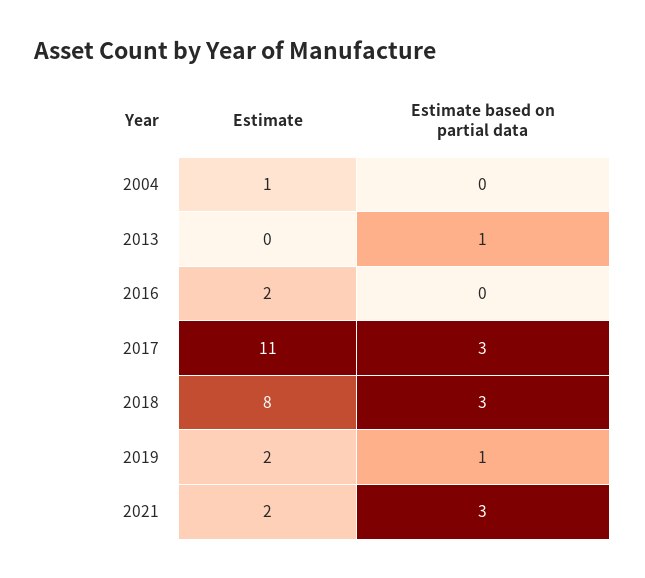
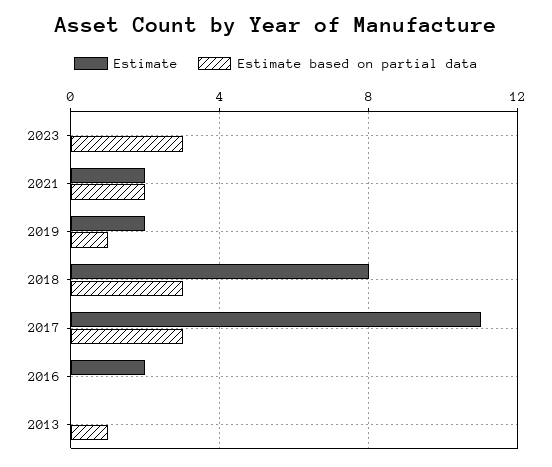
Estimate, 2004: 1 -> none
Estimate based on partial data, 2004: 0 -> none
Estimate based on partial data, 2021: 3 -> 2
Estimate, 2023: none -> 0
Estimate based on partial data, 2023: none -> 3

